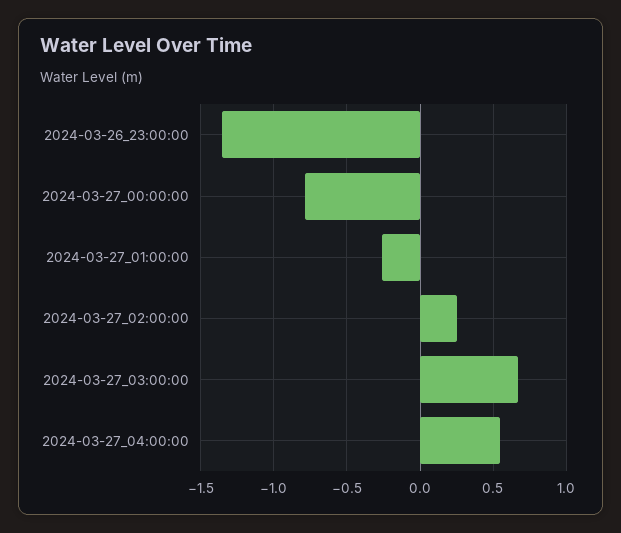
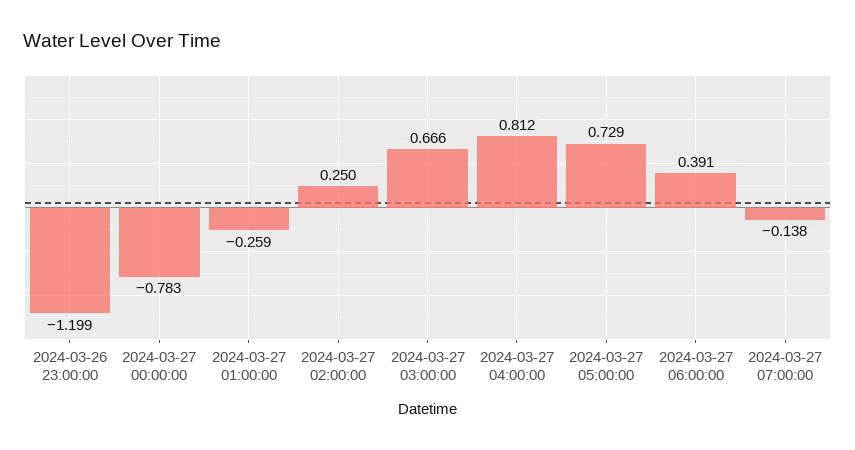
2024-03-26_23:00:00: -1.35 -> -1.199
2024-03-27_04:00:00: 0.55 -> 0.812
2024-03-27 05:00:00: none -> 0.729
2024-03-27 06:00:00: none -> 0.391
2024-03-27 07:00:00: none -> -0.138

